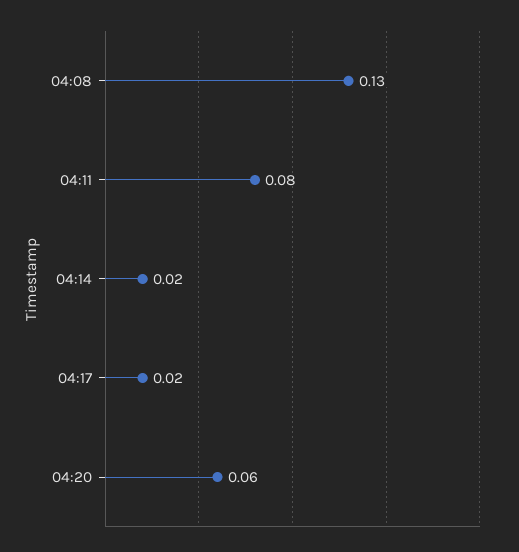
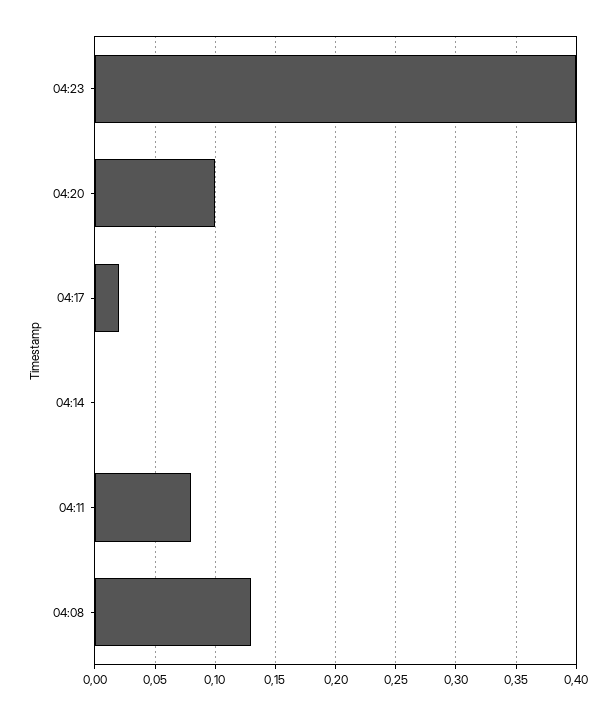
04:14: 0.02 -> 0
04:20: 0.06 -> 0.1
04:23: none -> 0.4

